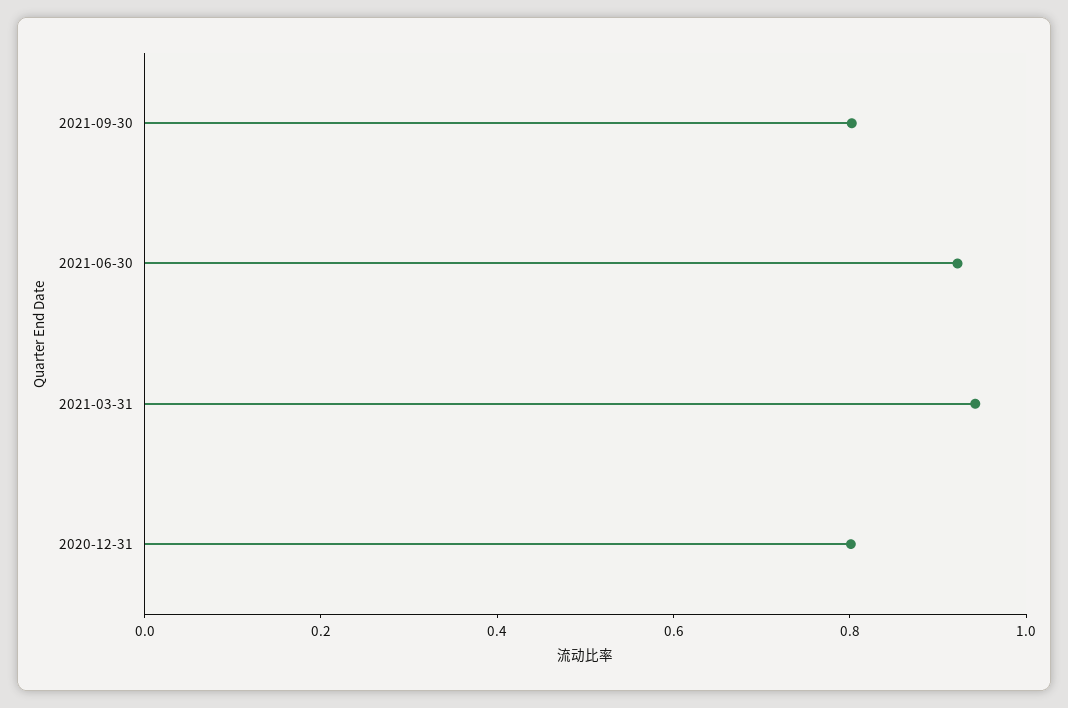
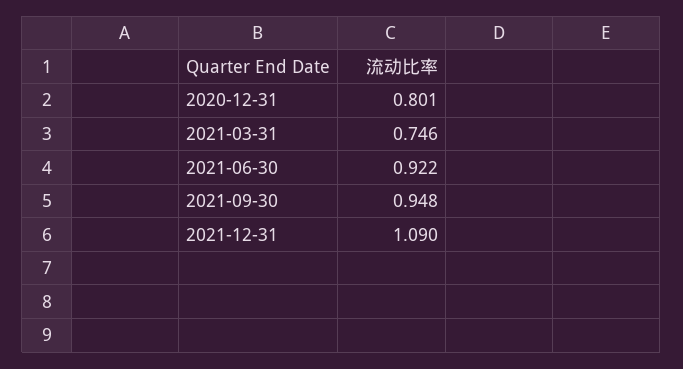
2021-09-30: 0.8 -> 0.948
2021-03-31: 0.95 -> 0.746
2021-12-31: none -> 1.09

